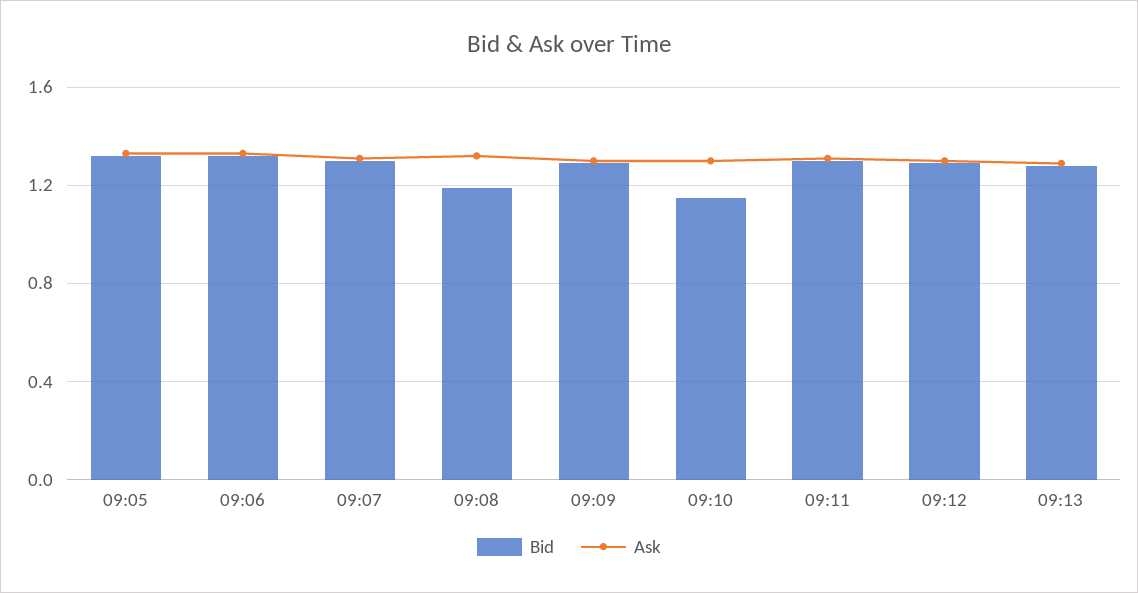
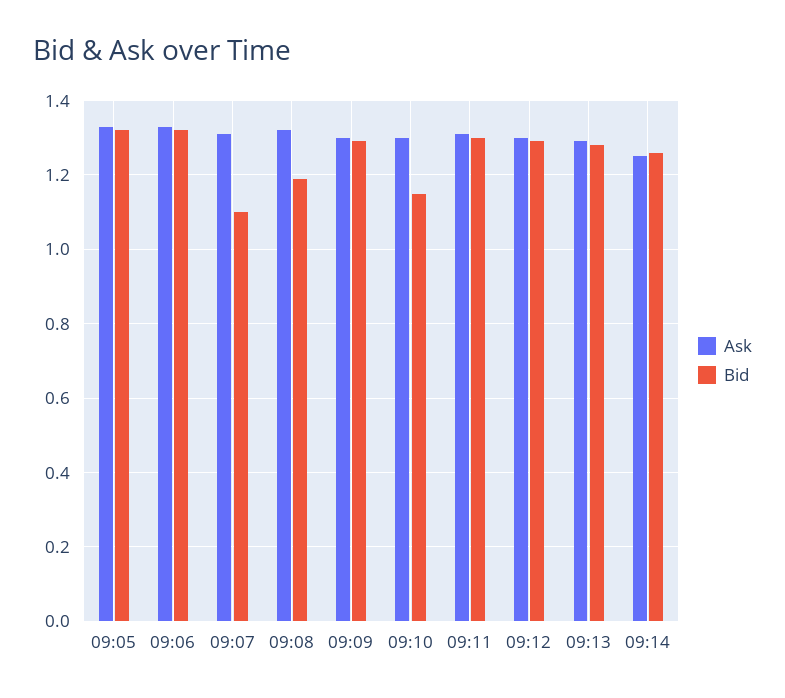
Bid, 09:07: 1.3 -> 1.1
Ask, 09:14: none -> 1.25
Bid, 09:14: none -> 1.25

